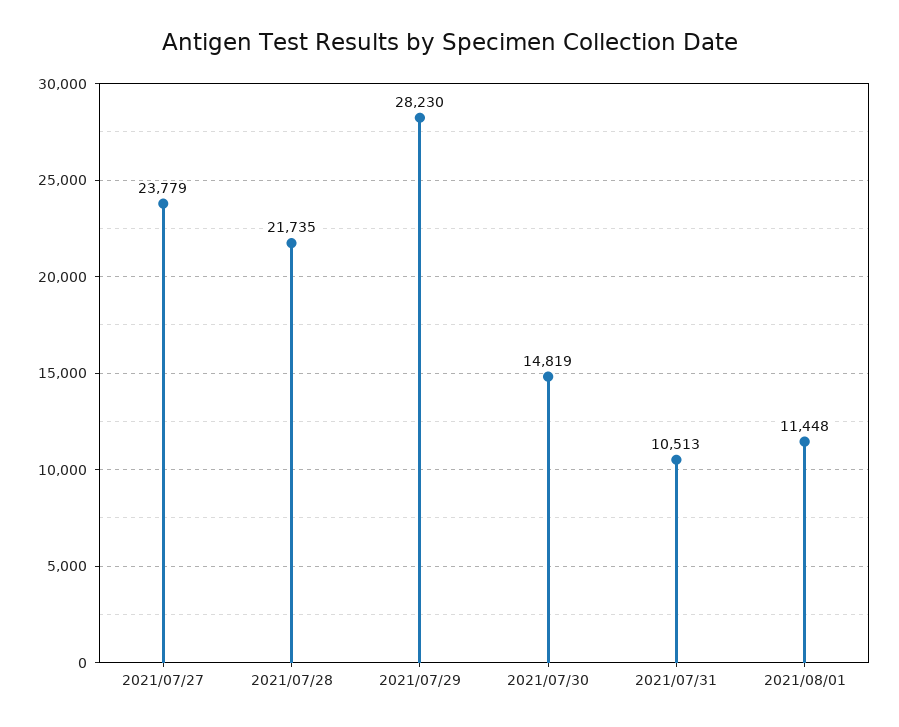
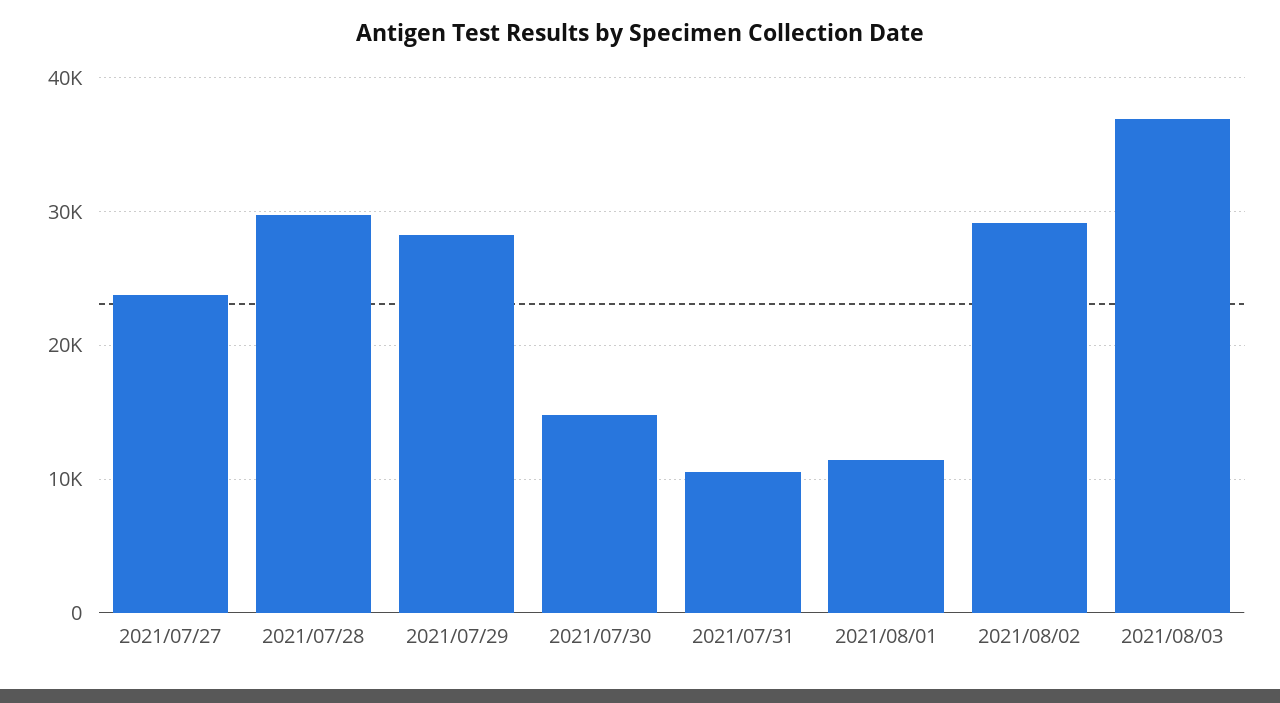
2021/07/28: 21735 -> 30000
2021/08/02: none -> 29000
2021/08/03: none -> 37000

